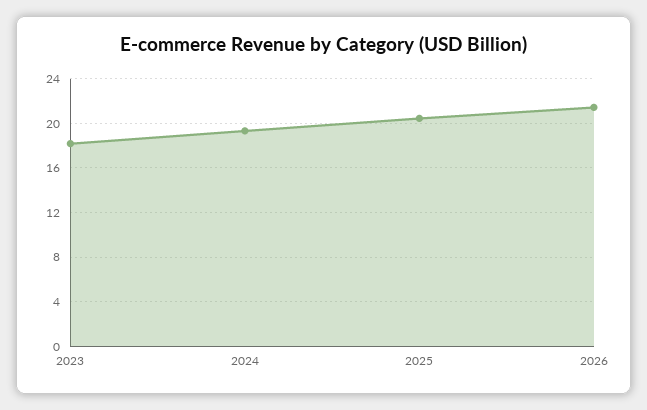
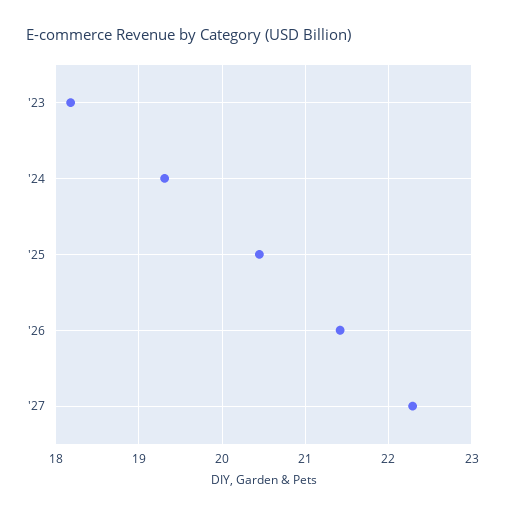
'27: none -> 22.3

